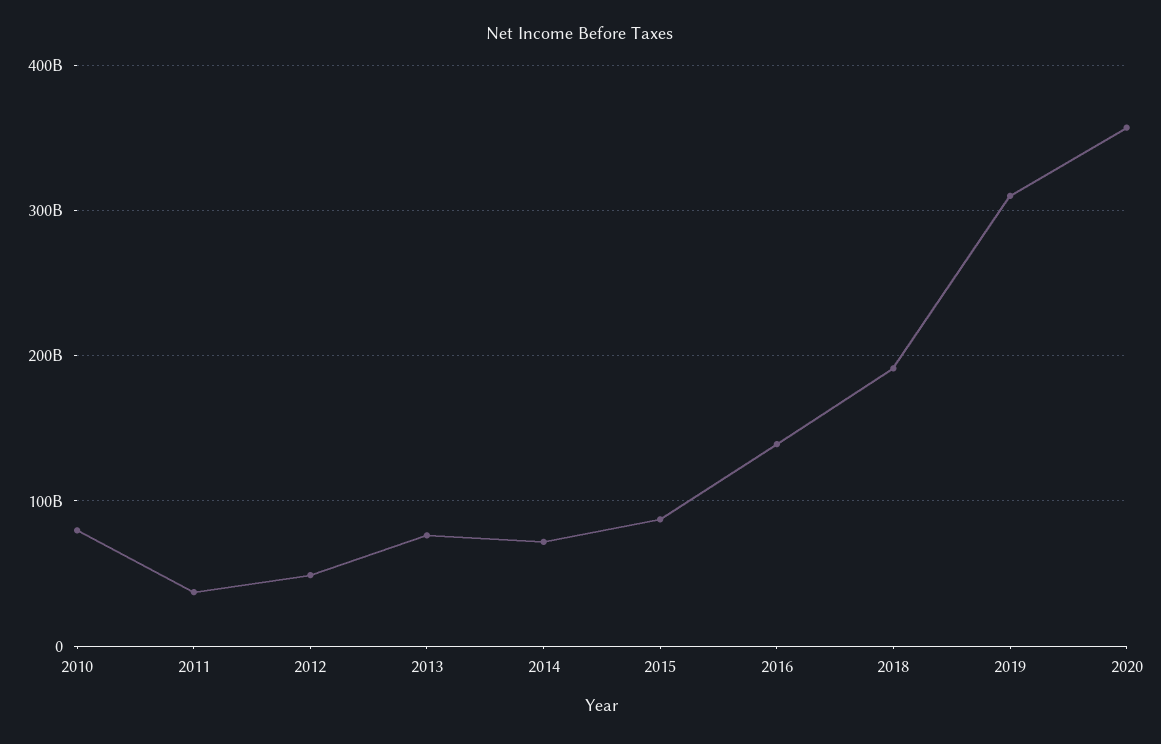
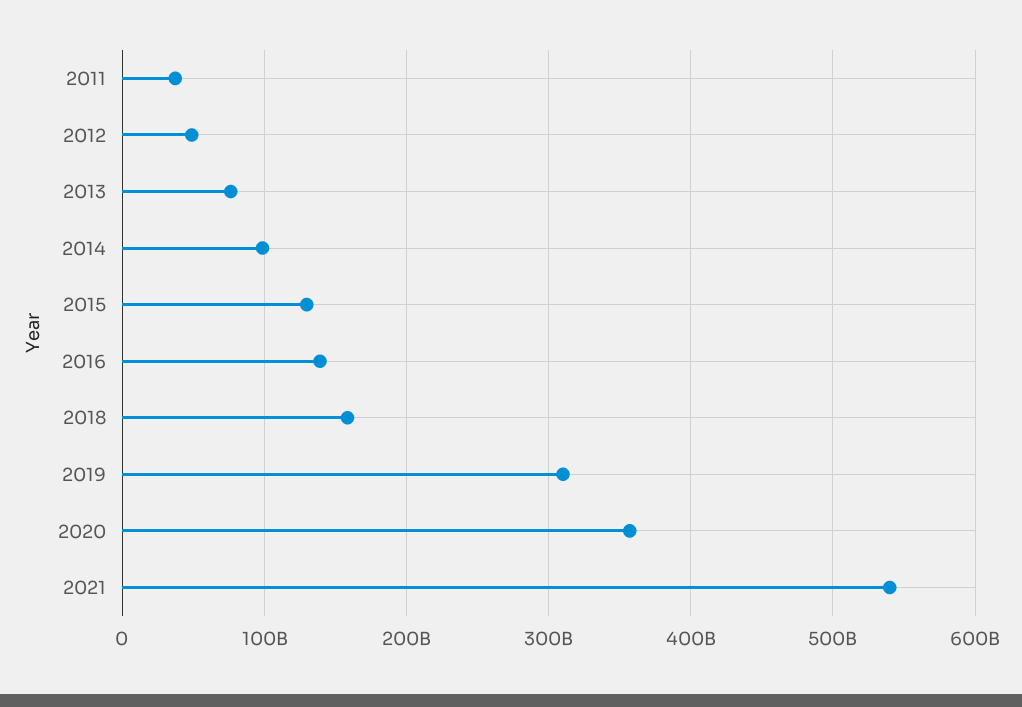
2010: 80000000000 -> none
2014: 70000000000 -> 100000000000
2015: 90000000000 -> 130000000000
2018: 190000000000 -> 160000000000
2021: none -> 540000000000

